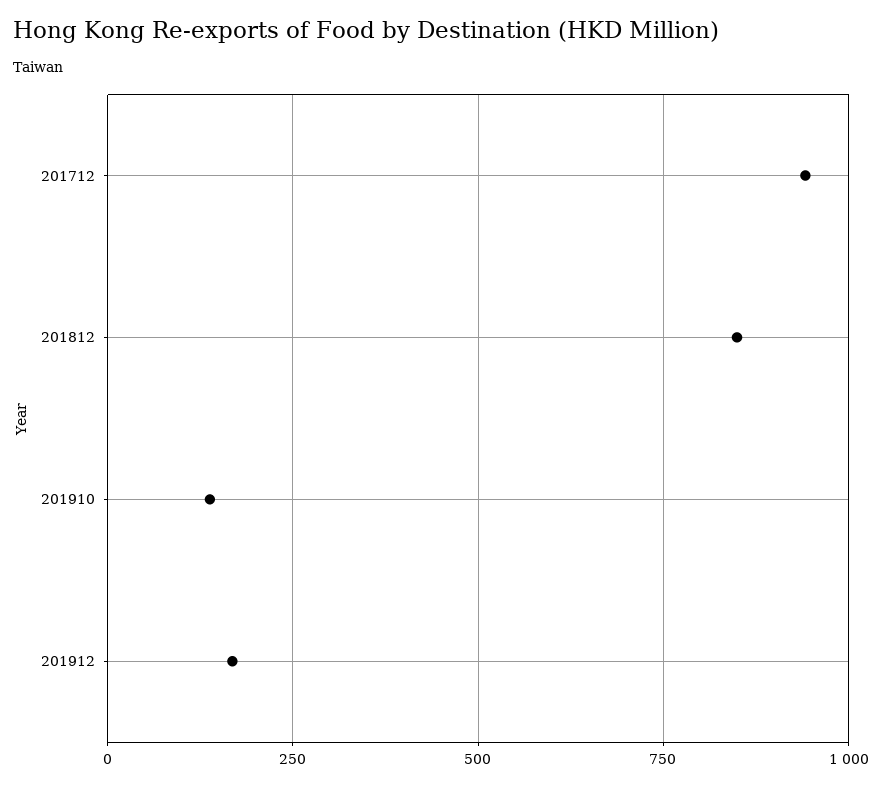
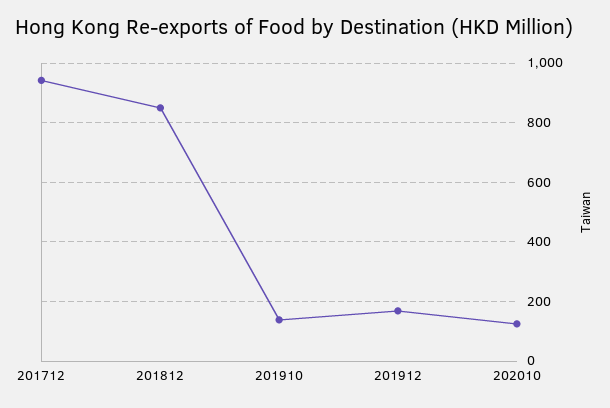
202010: none -> 125

